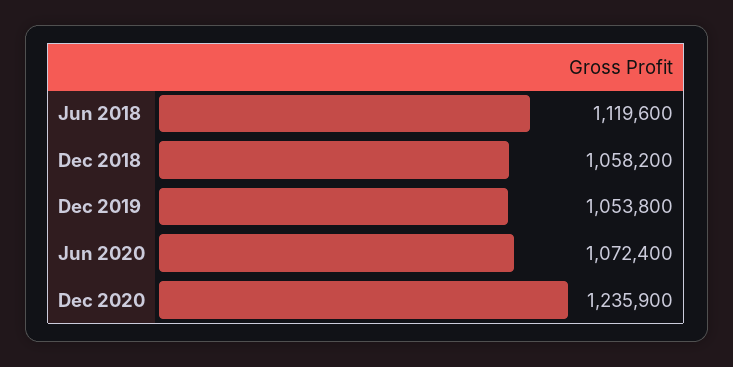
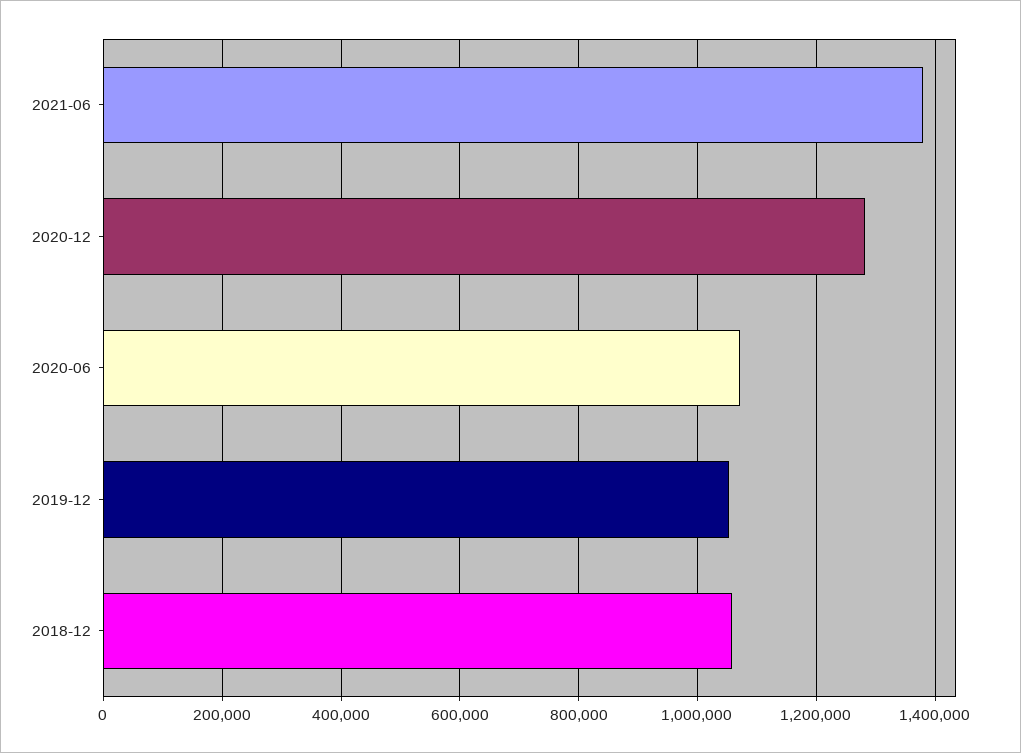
Jun 2018: 1119600 -> none
Dec 2020: 1235900 -> 1280000
2021-06: none -> 1380000

